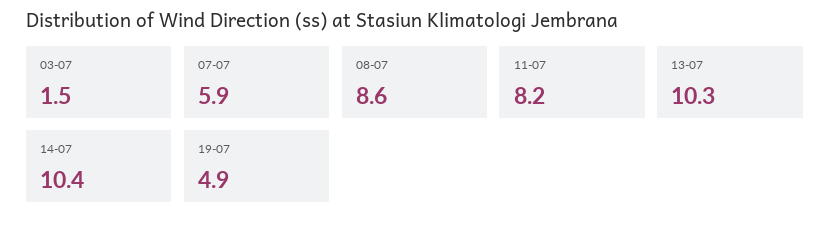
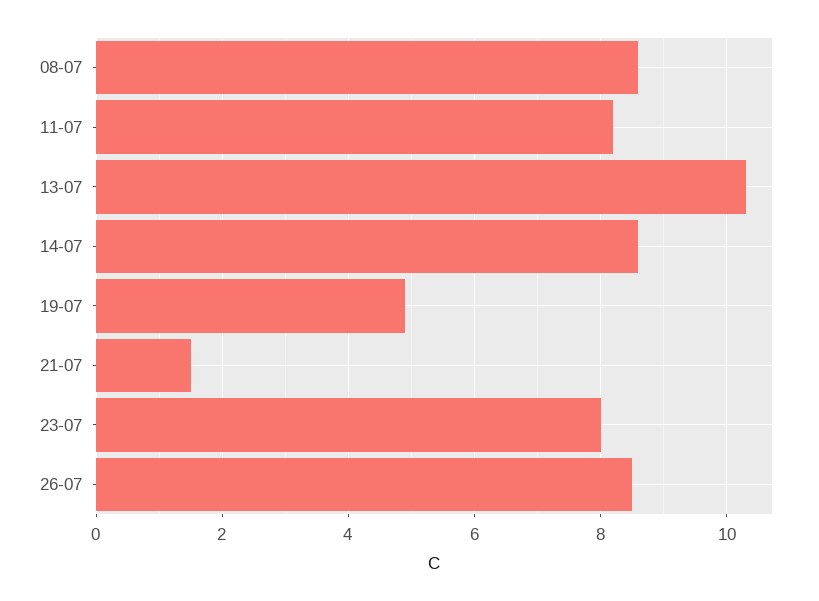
03-07: 1.5 -> none
07-07: 5.9 -> none
14-07: 10.4 -> 8.5
21-07: none -> 1.5
23-07: none -> 8
26-07: none -> 8.5

